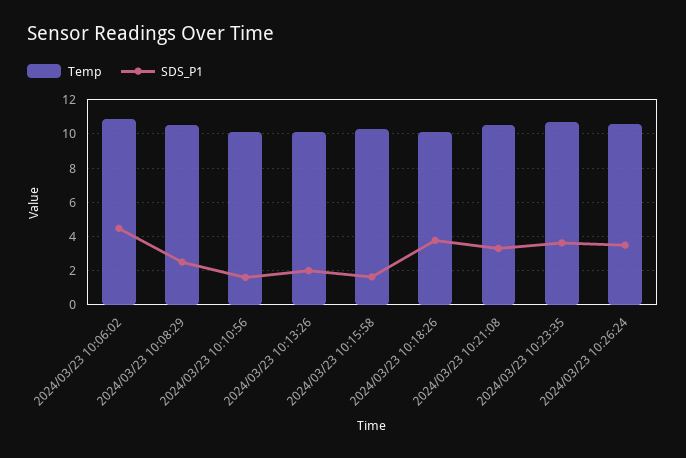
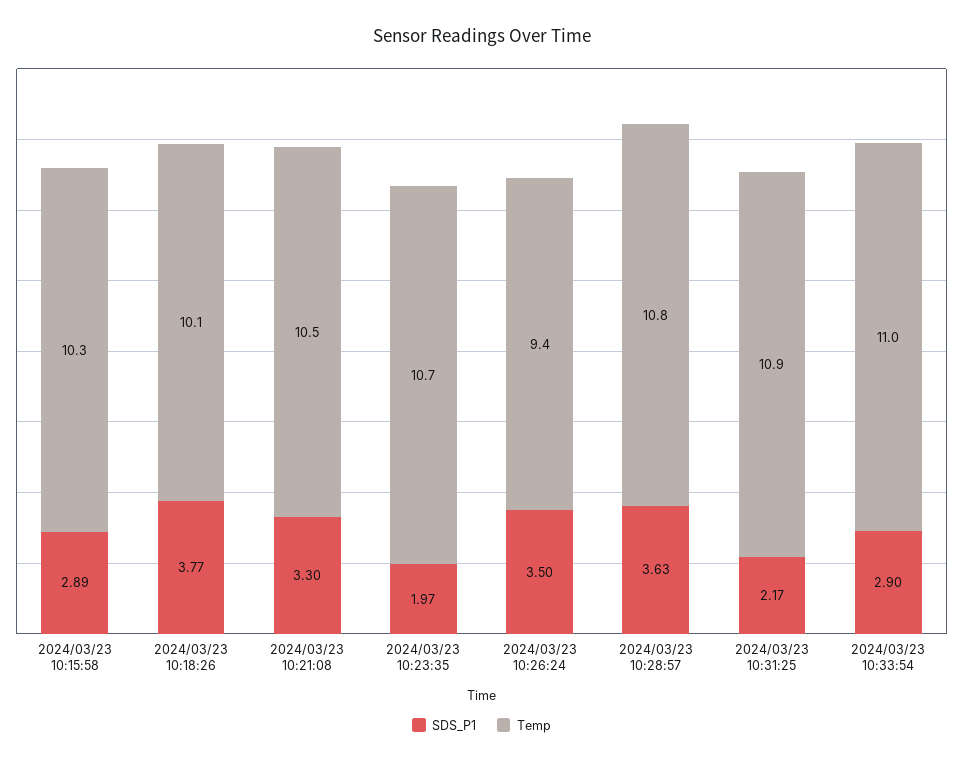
Temp, 2024/03/23 10:06:02: 11 -> none
SDS_P1, 2024/03/23 10:06:02: 4.5 -> none
Temp, 2024/03/23 10:08:29: 10.5 -> none
SDS_P1, 2024/03/23 10:08:29: 2.5 -> none
Temp, 2024/03/23 10:10:56: 10 -> none
SDS_P1, 2024/03/23 10:10:56: 1.5 -> none
Temp, 2024/03/23 10:13:26: 10 -> none
SDS_P1, 2024/03/23 10:13:26: 2 -> none
SDS_P1, 2024/03/23 10:15:58: 1.5 -> 2.89
SDS_P1, 2024/03/23 10:23:35: 3.5 -> 1.97
Temp, 2024/03/23 10:26:24: 10.5 -> 9.4
SDS_P1, 2024/03/23 10:28:57: none -> 3.63
Temp, 2024/03/23 10:28:57: none -> 10.8
SDS_P1, 2024/03/23 10:31:25: none -> 2.17
Temp, 2024/03/23 10:31:25: none -> 10.9
SDS_P1, 2024/03/23 10:33:54: none -> 2.9
Temp, 2024/03/23 10:33:54: none -> 11

